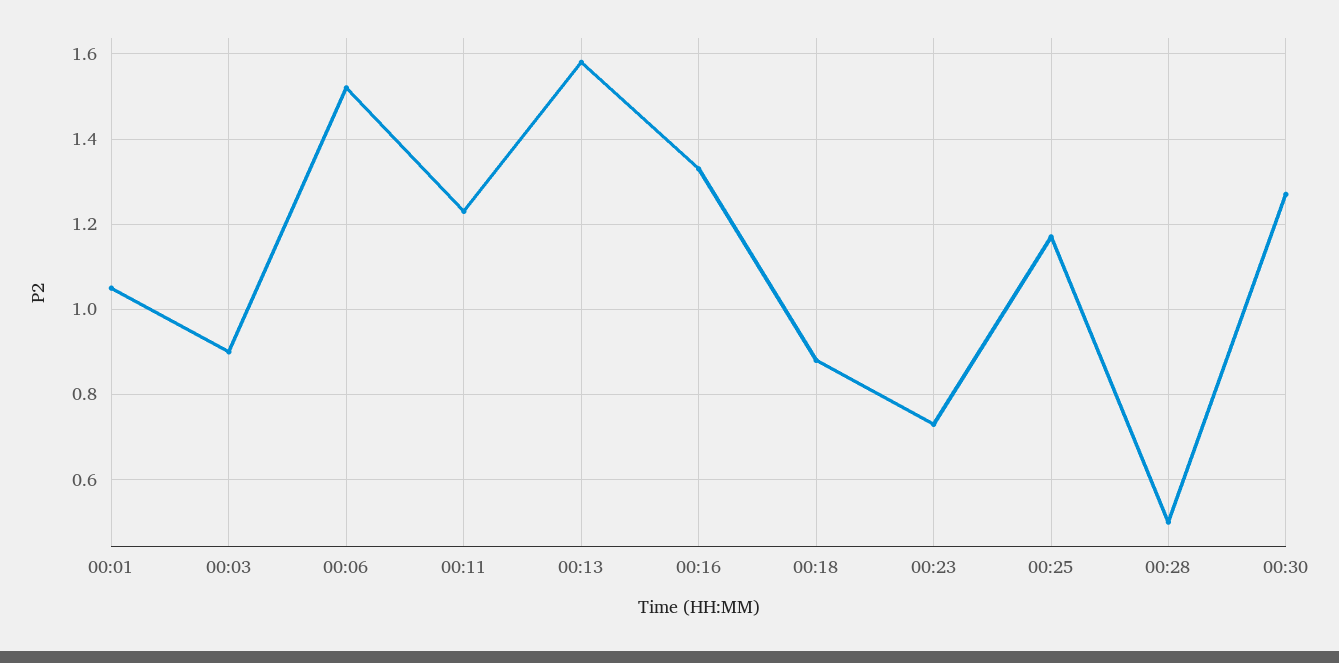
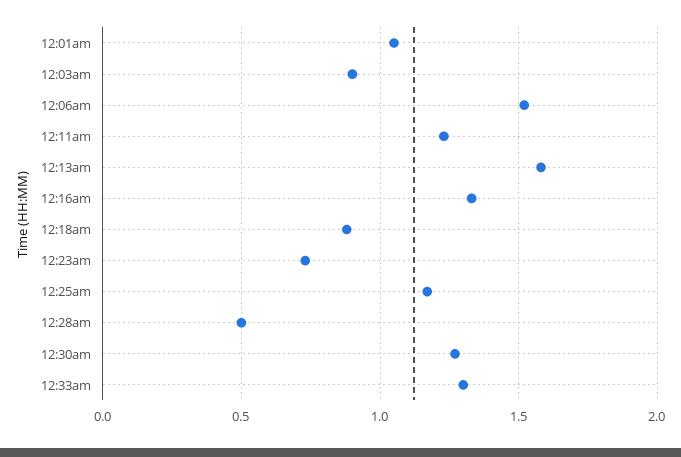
12:33am: none -> 1.3

